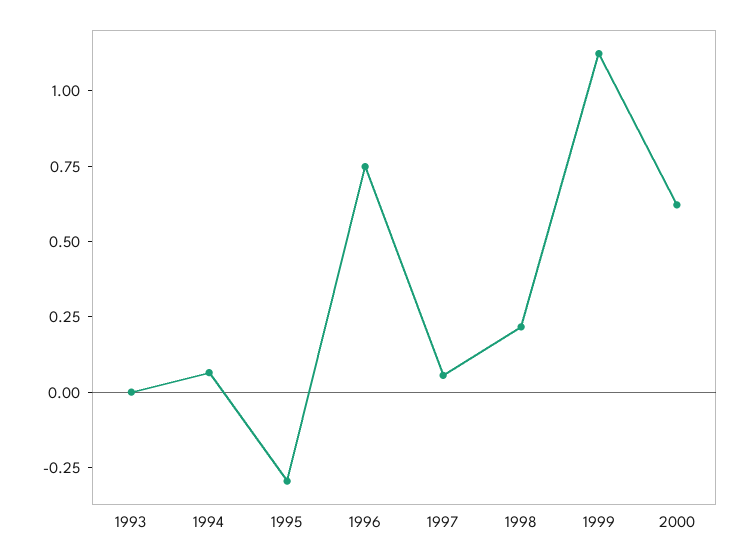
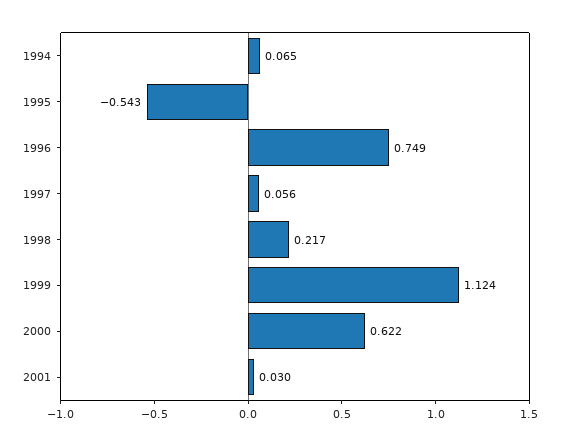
1993: 0 -> none
1995: -0.3 -> -0.543
2001: none -> 0.03

